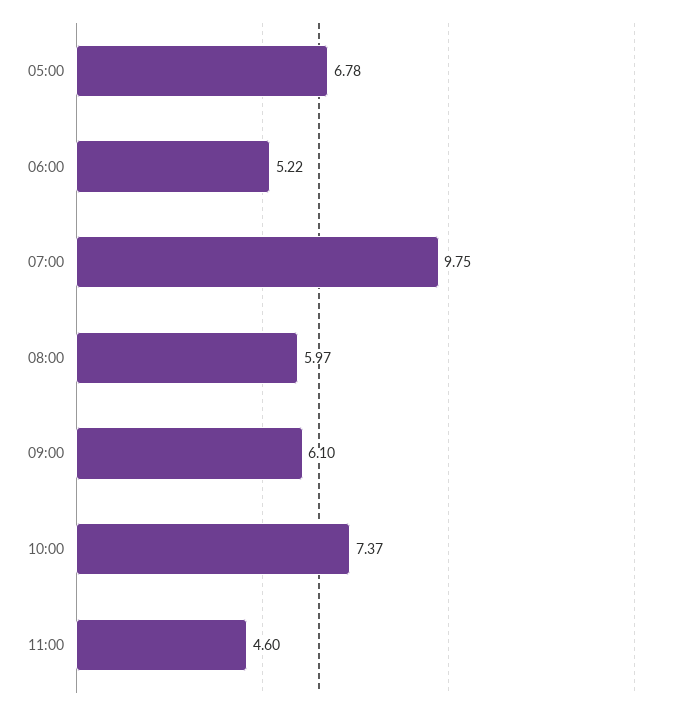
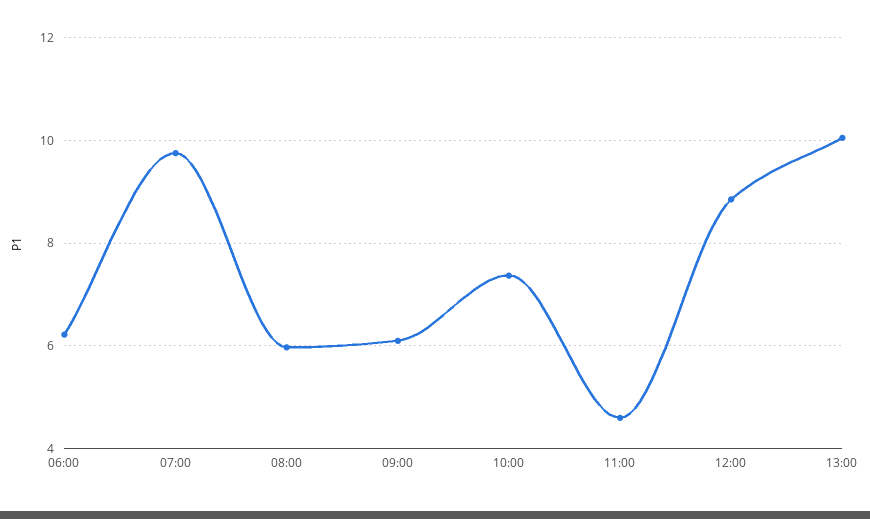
05:00: 6.78 -> none
06:00: 5.22 -> 6.2
12:00: none -> 8.8
13:00: none -> 10

